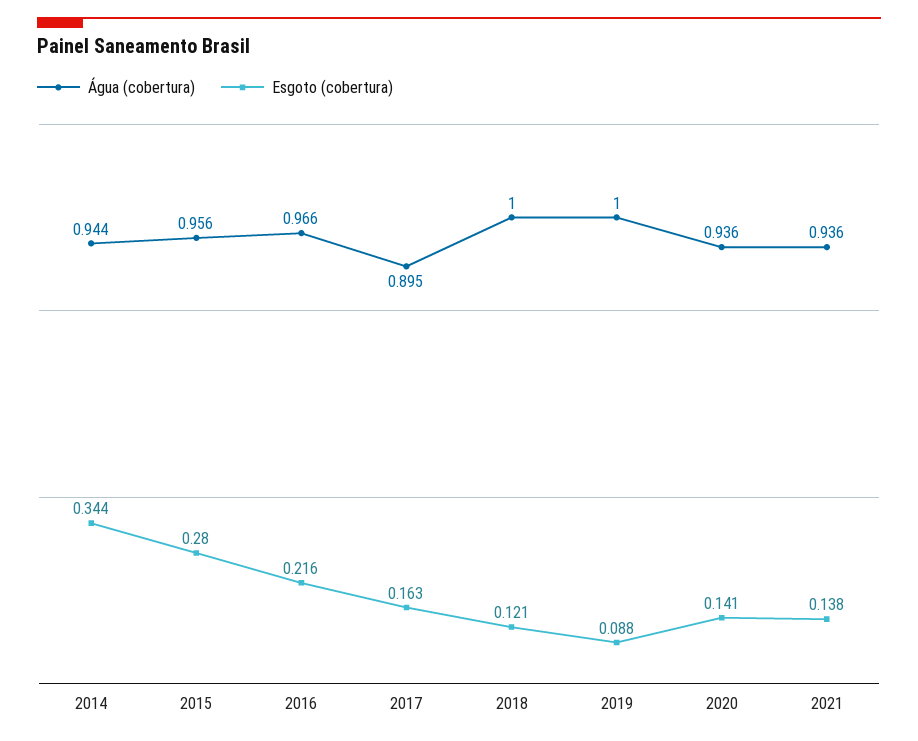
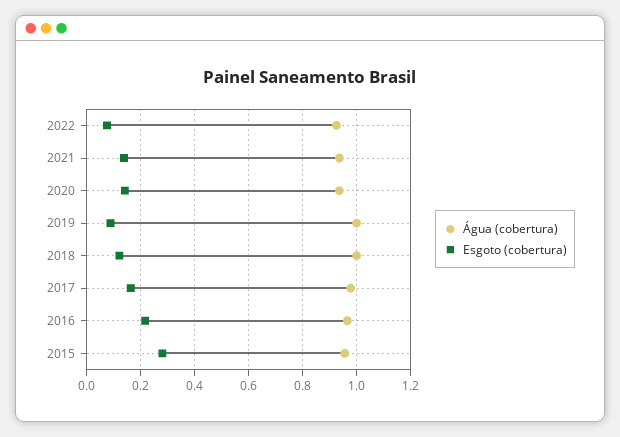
Água (cobertura), 2014: 0.944 -> none
Esgoto (cobertura), 2014: 0.344 -> none
Água (cobertura), 2017: 0.895 -> 0.975
Água (cobertura), 2022: none -> 0.925
Esgoto (cobertura), 2022: none -> 0.075

